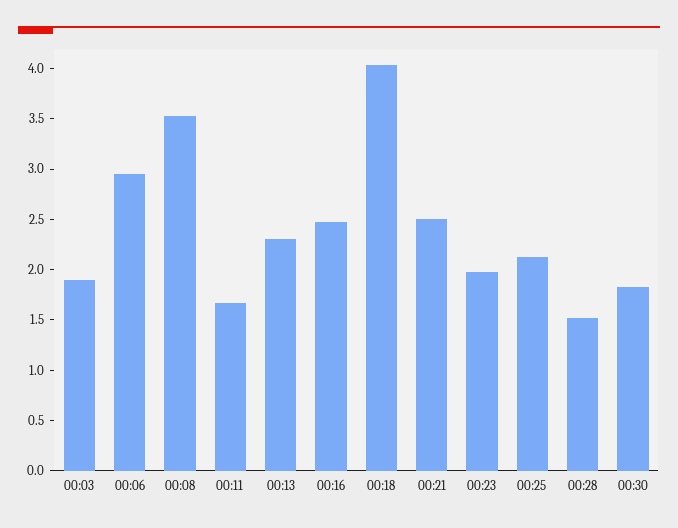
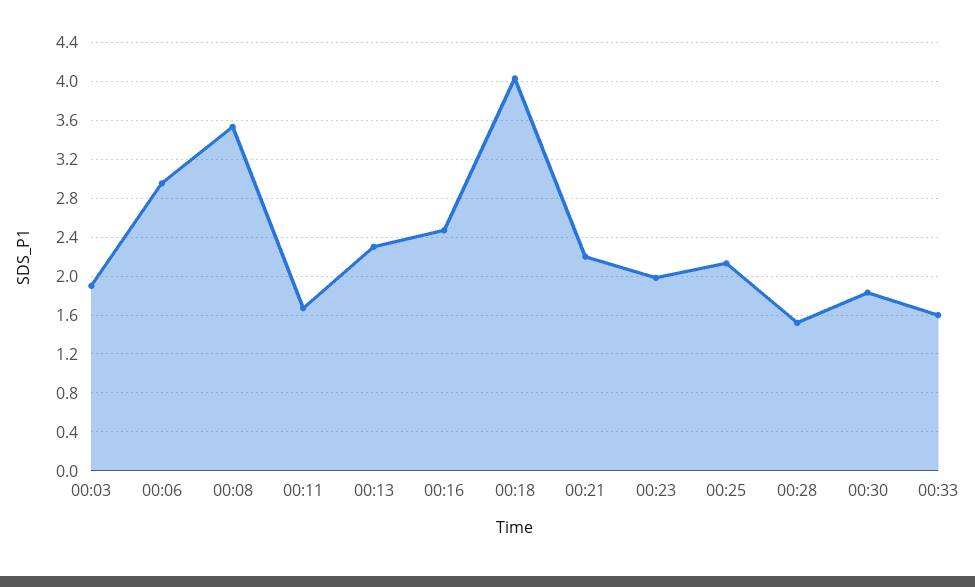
00:21: 2.5 -> 2.2
00:33: none -> 1.6

